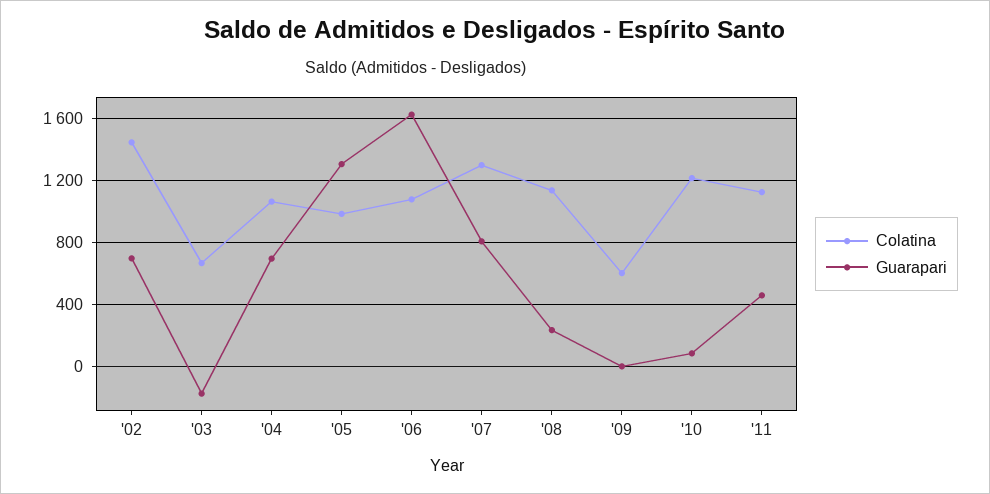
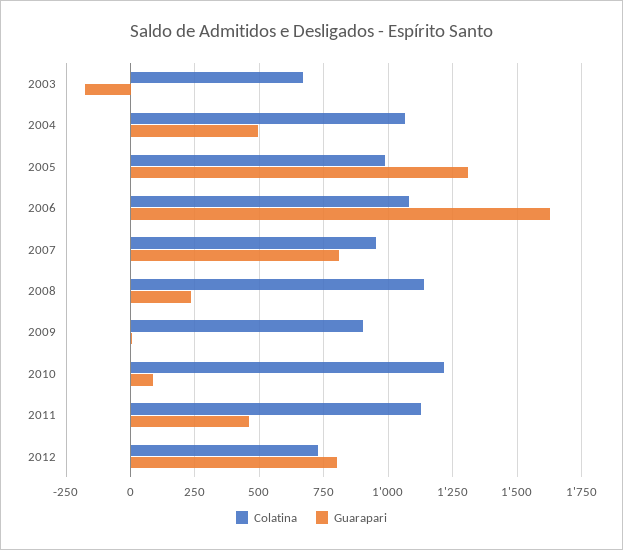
Colatina, '02: 1450 -> none
Guarapari, '02: 700 -> none
Guarapari, '04: 700 -> 500
Colatina, '07: 1300 -> 950
Colatina, '09: 600 -> 900
Colatina, 2012: none -> 725
Guarapari, 2012: none -> 800

